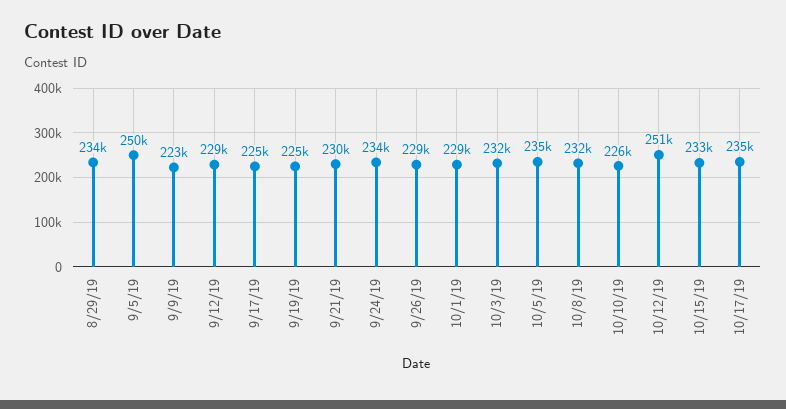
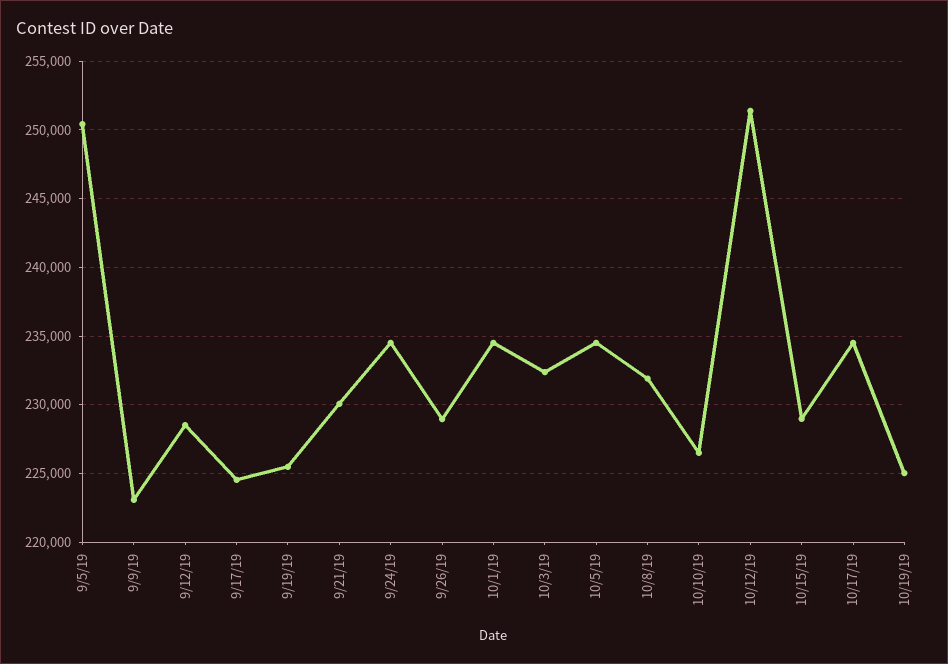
8/29/19: 234000 -> none
10/1/19: 229000 -> 234500
10/15/19: 233000 -> 229000
10/19/19: none -> 225000

